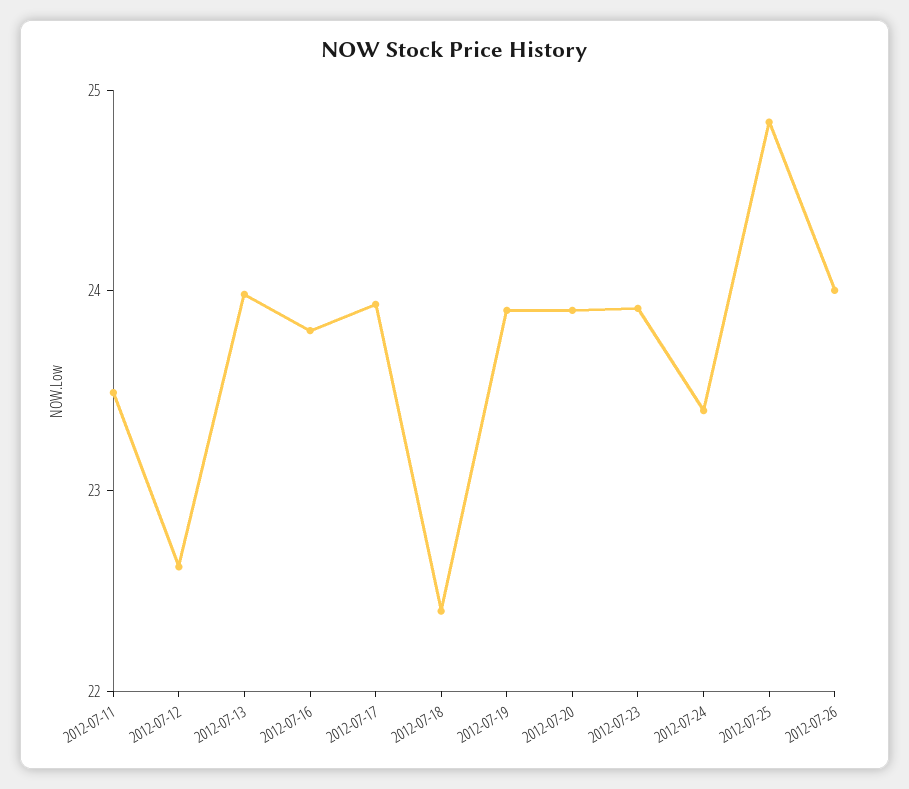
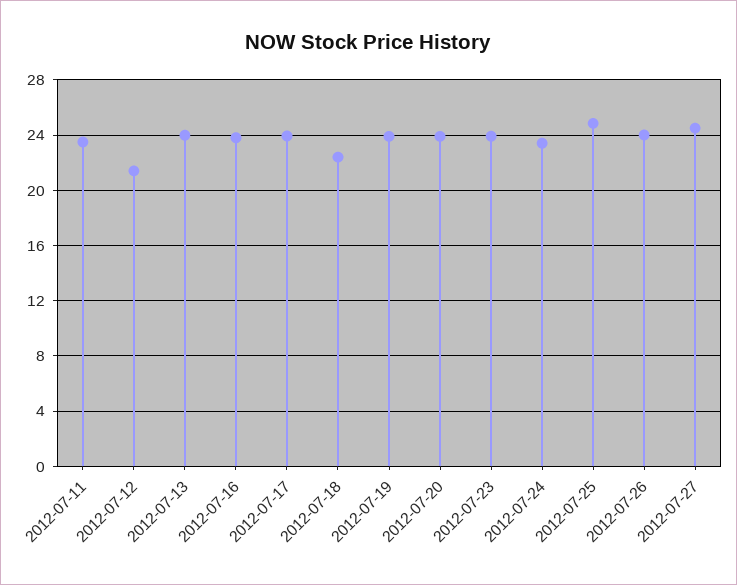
2012-07-12: 22.6 -> 21.5
2012-07-27: none -> 24.5

